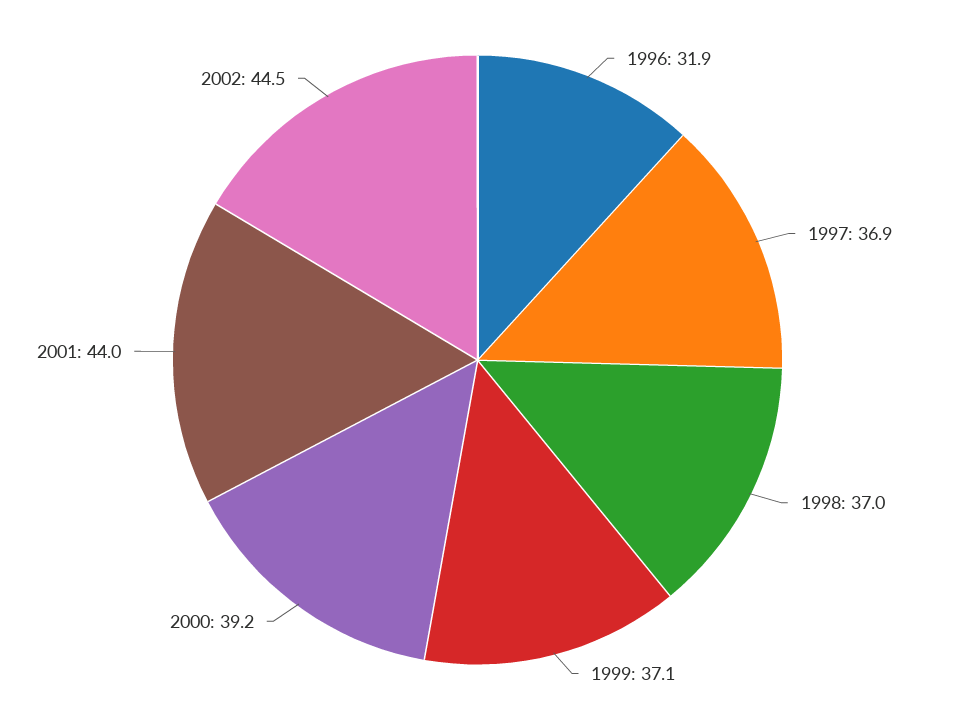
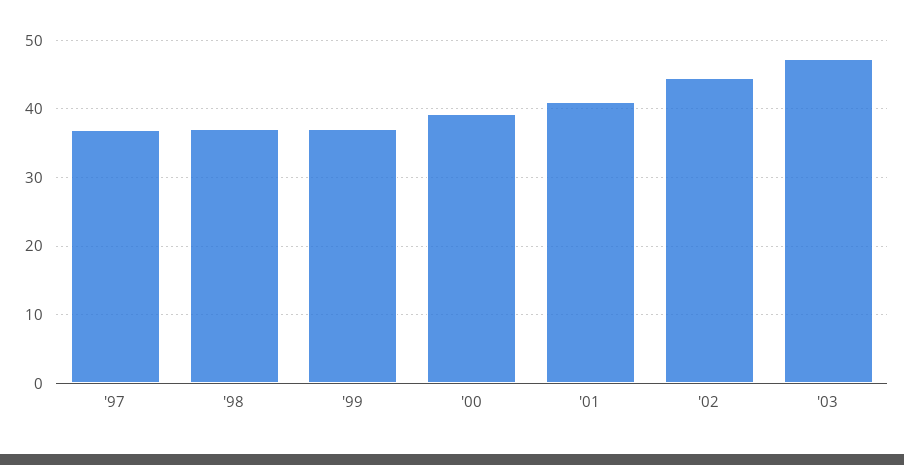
1996: 31.9 -> none
2001: 44 -> 41
'03: none -> 47

